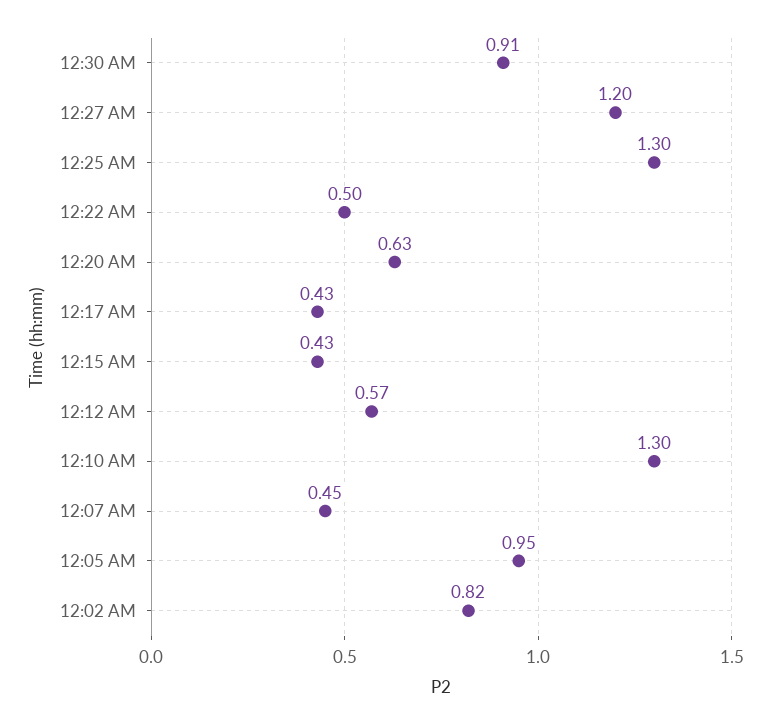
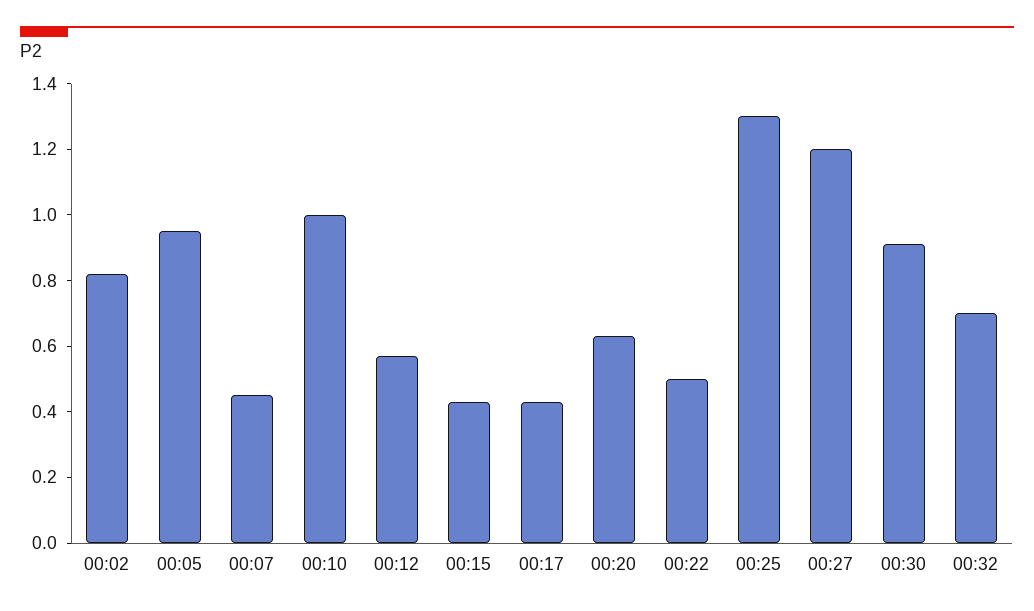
12:10 AM: 1.3 -> 1
00:32: none -> 0.7

